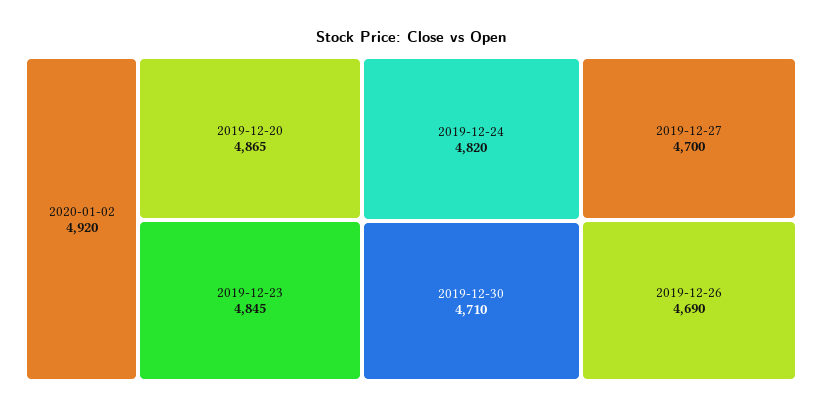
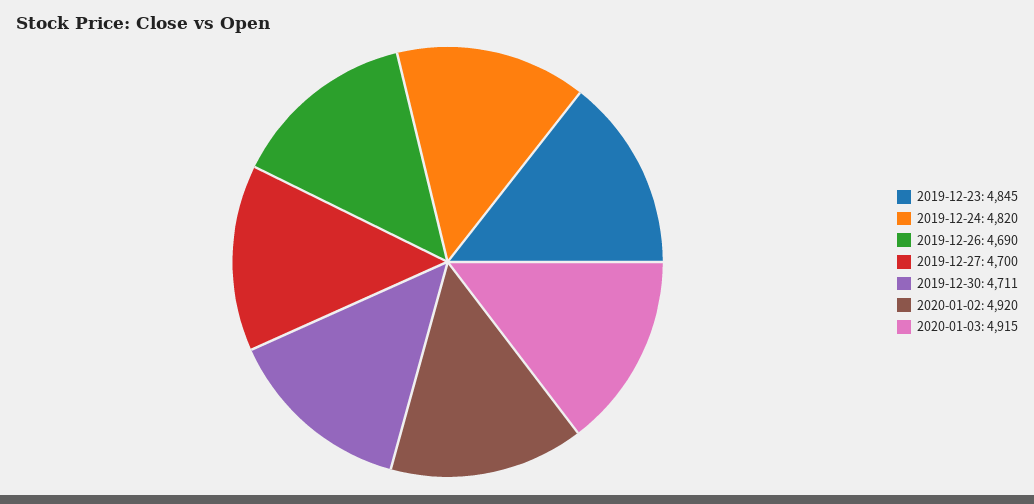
2019-12-20: 4865 -> none
2019-12-30: 4710 -> 4711
2020-01-03: none -> 4915

